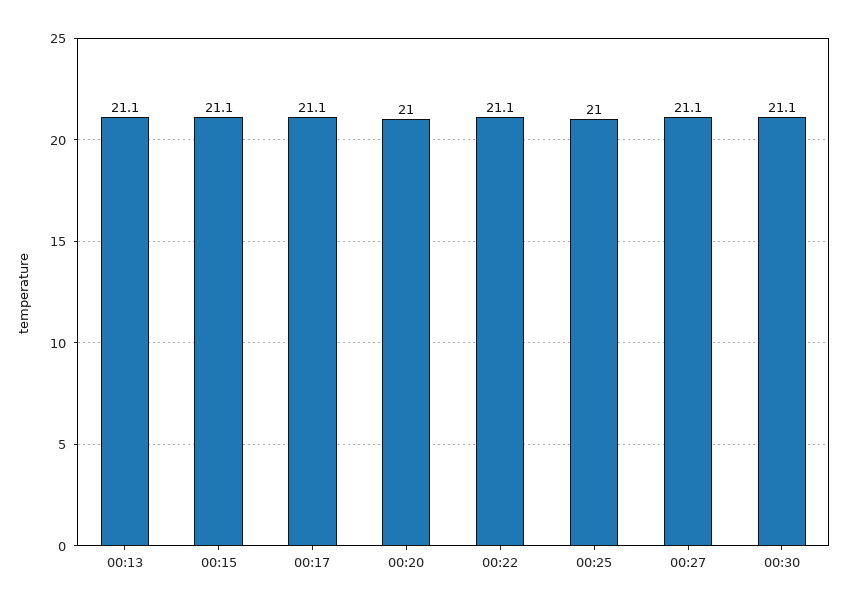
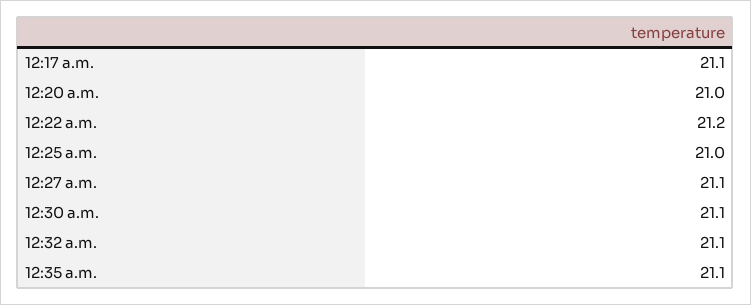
00:13: 21.1 -> none
00:15: 21.1 -> none
00:22: 21.1 -> 21.2
12:32 a.m.: none -> 21.1
12:35 a.m.: none -> 21.1

